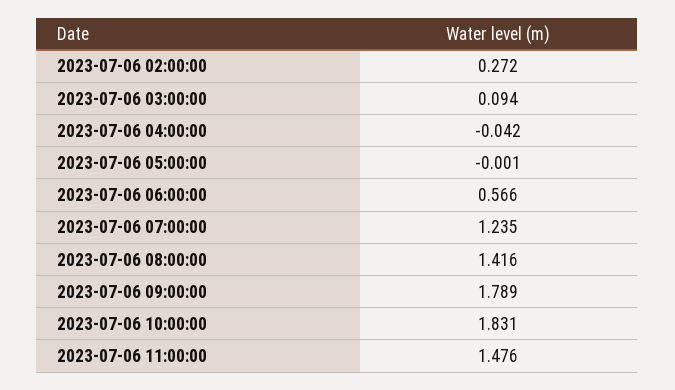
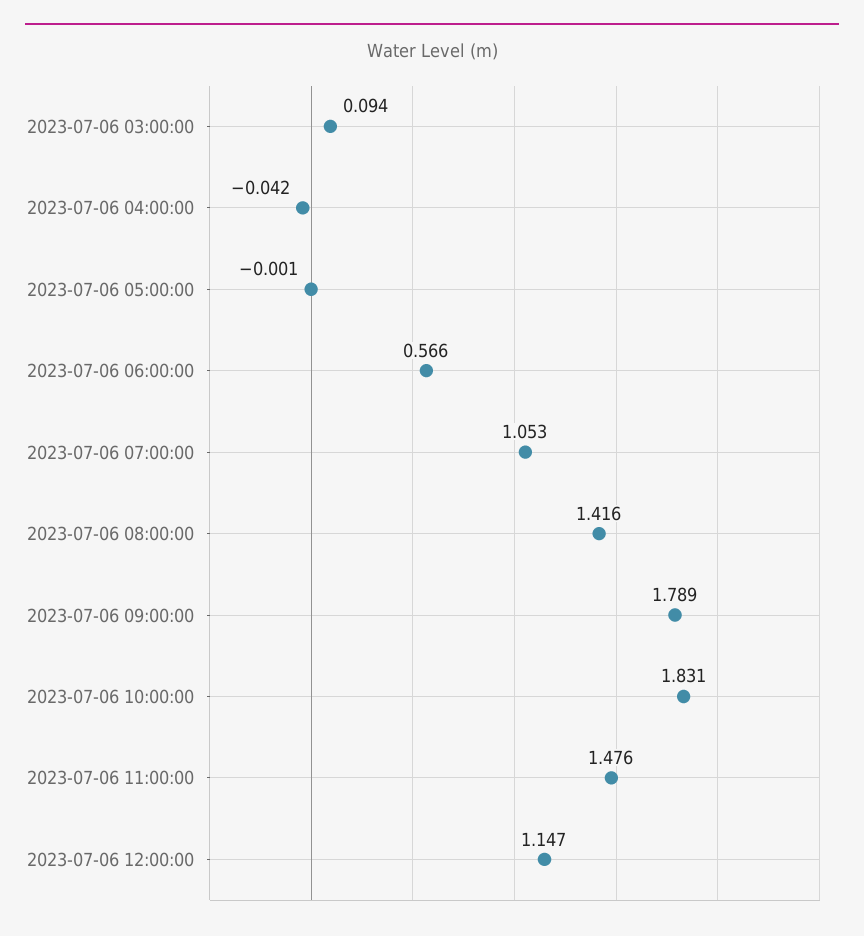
2023-07-06 02:00:00: 0.272 -> none
2023-07-06 07:00:00: 1.235 -> 1.053
2023-07-06 12:00:00: none -> 1.147

